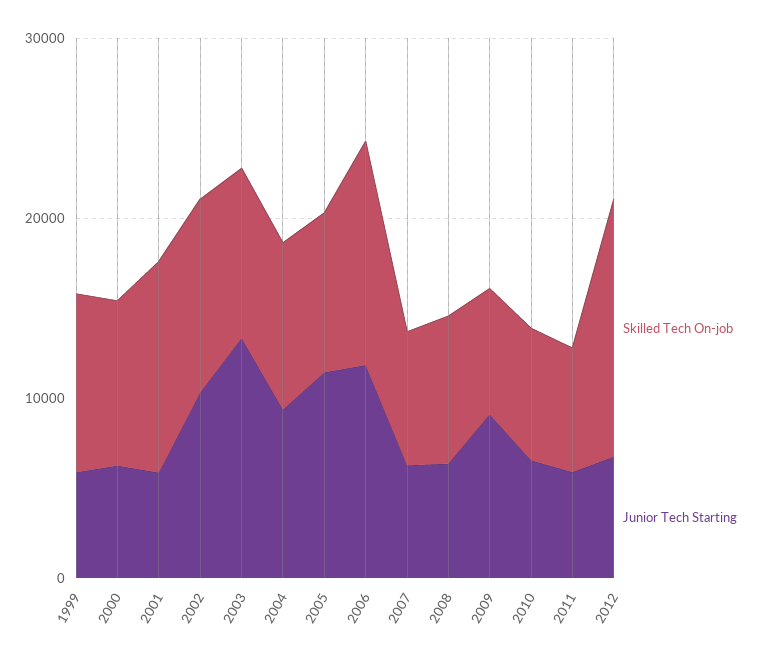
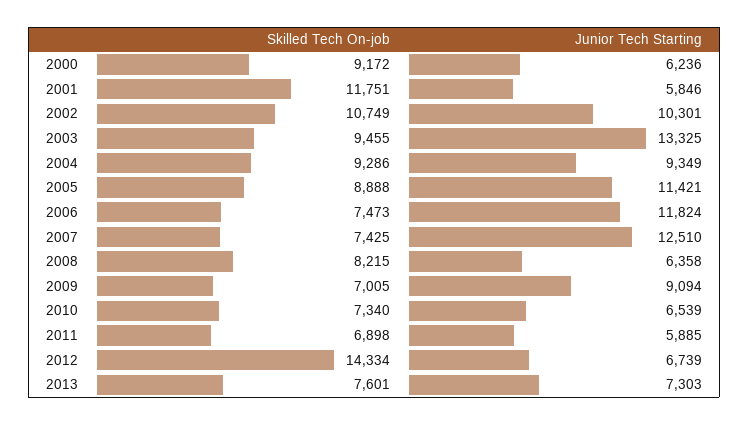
Skilled Tech On-job, 1999: 10000 -> none
Junior Tech Starting, 1999: 6000 -> none
Skilled Tech On-job, 2006: 12000 -> 7473
Junior Tech Starting, 2007: 6000 -> 12510
Skilled Tech On-job, 2013: none -> 7601
Junior Tech Starting, 2013: none -> 7303

